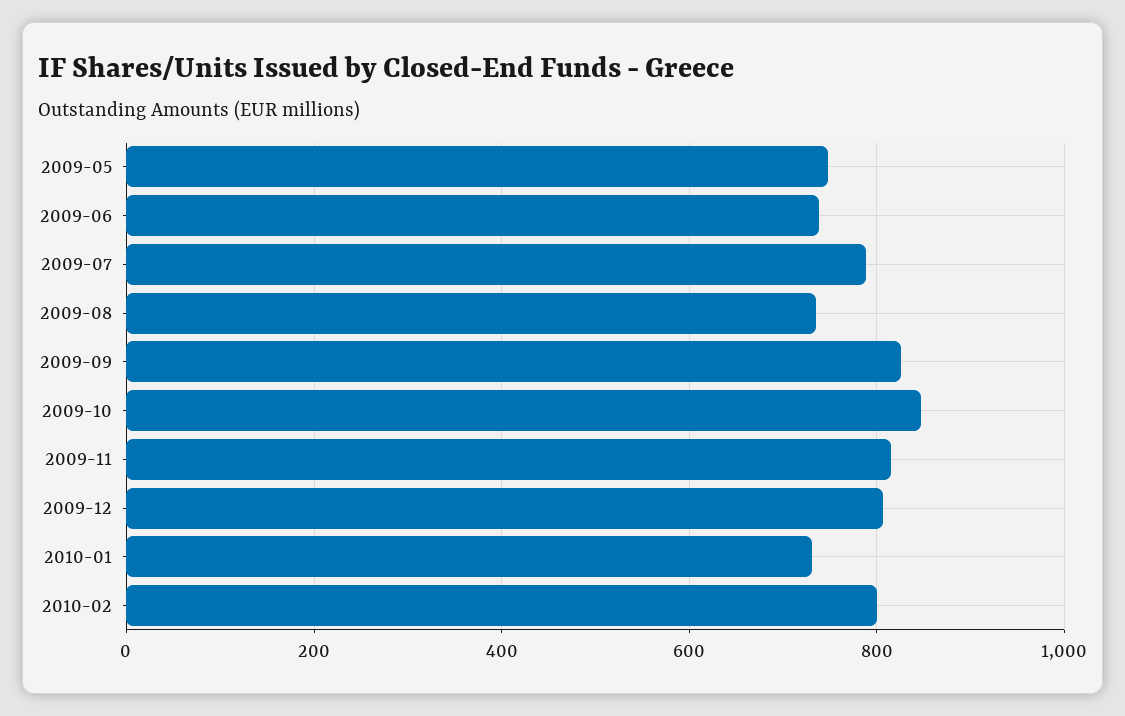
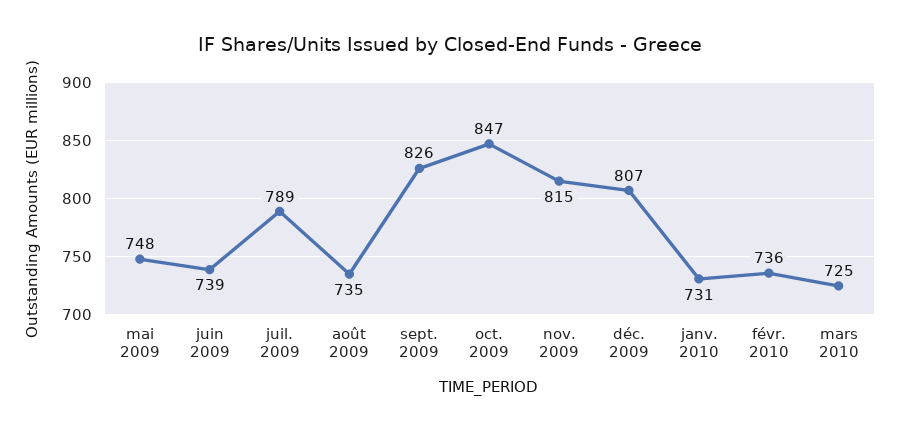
2010-02: 800 -> 736
mars 2010: none -> 725

